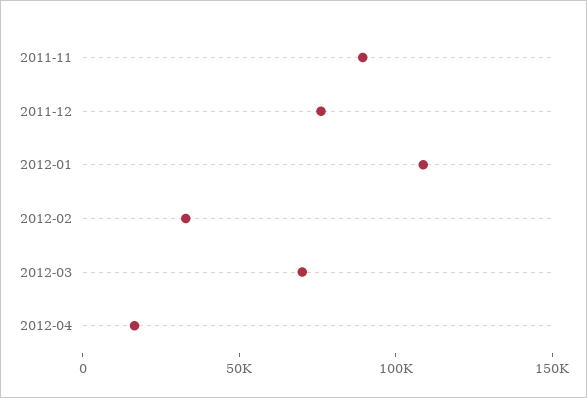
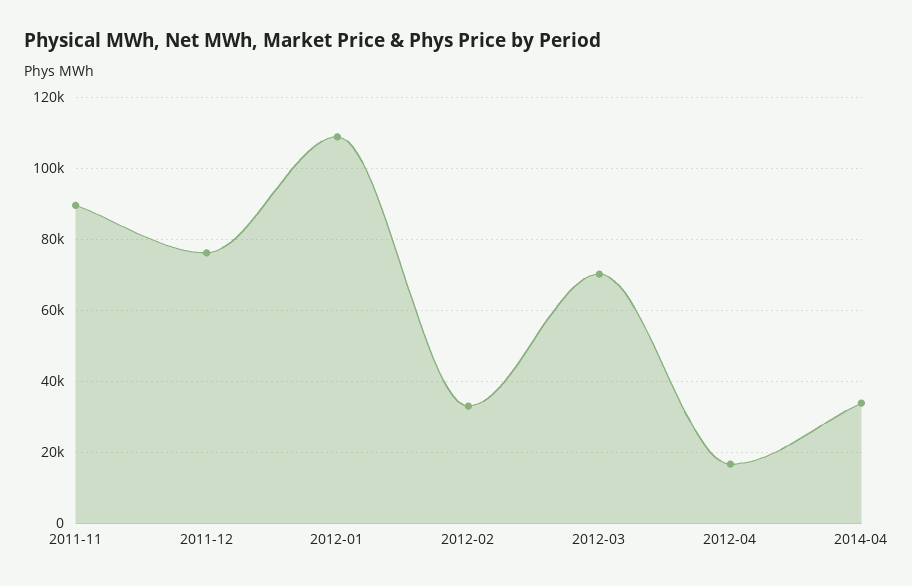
2014-04: none -> 34000

